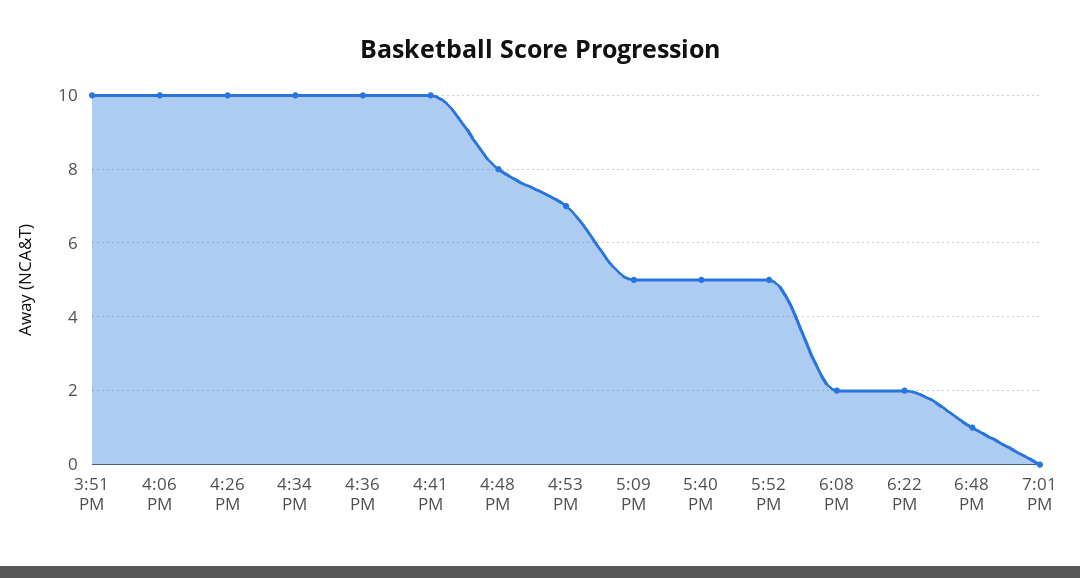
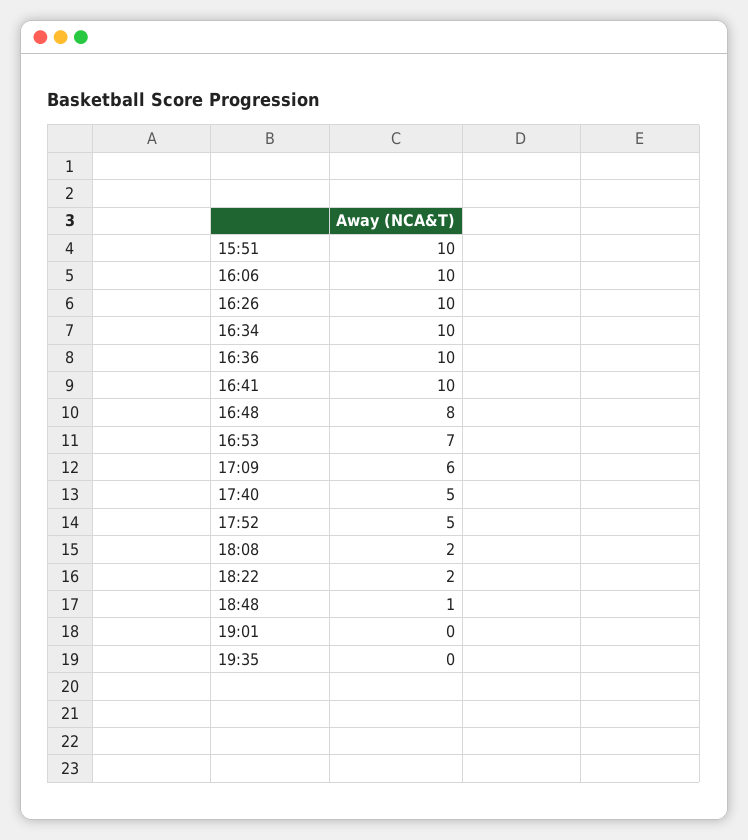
5:09 PM: 5 -> 6
19:35: none -> 0

